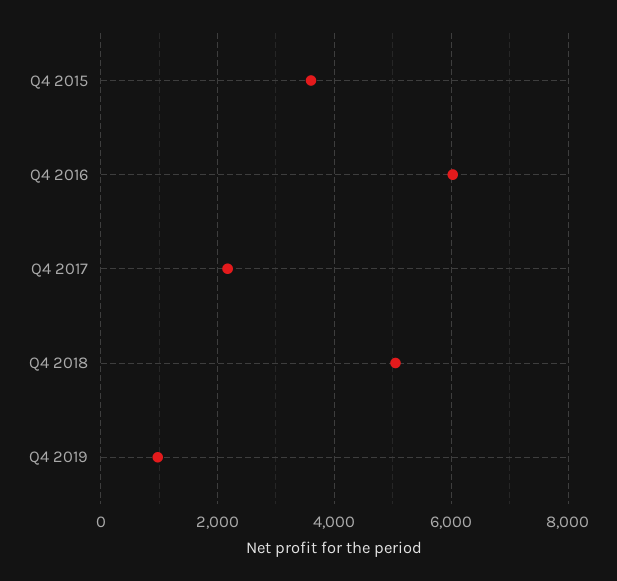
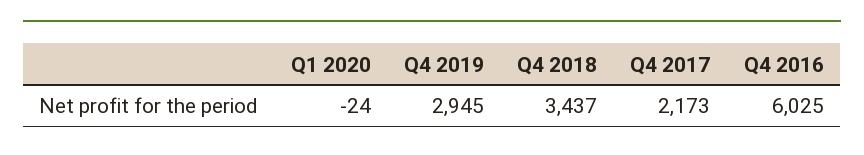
Q4 2015: 3600 -> none
Q4 2018: 5000 -> 3437
Q4 2019: 1000 -> 2945
Q1 2020: none -> -24

